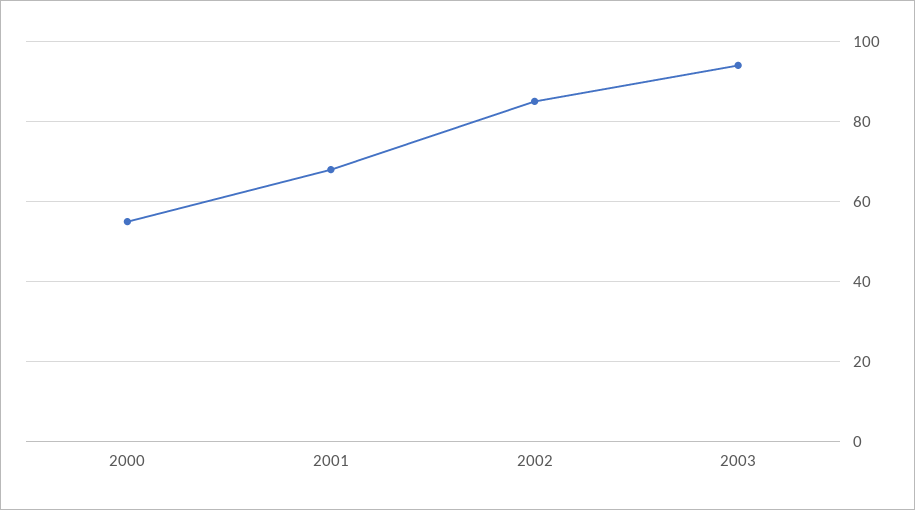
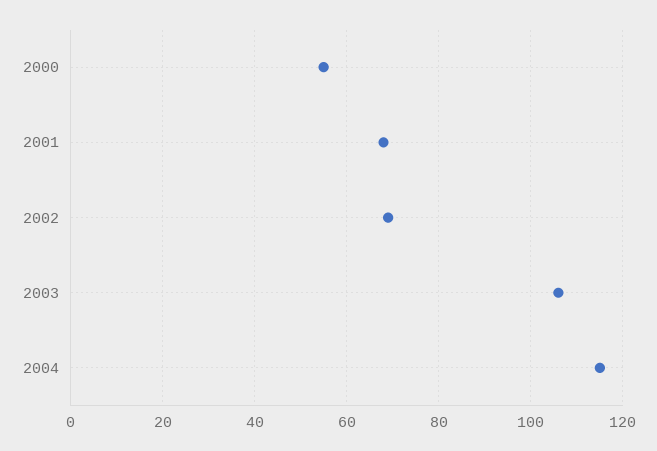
2002: 85 -> 70
2003: 95 -> 105
2004: none -> 115

